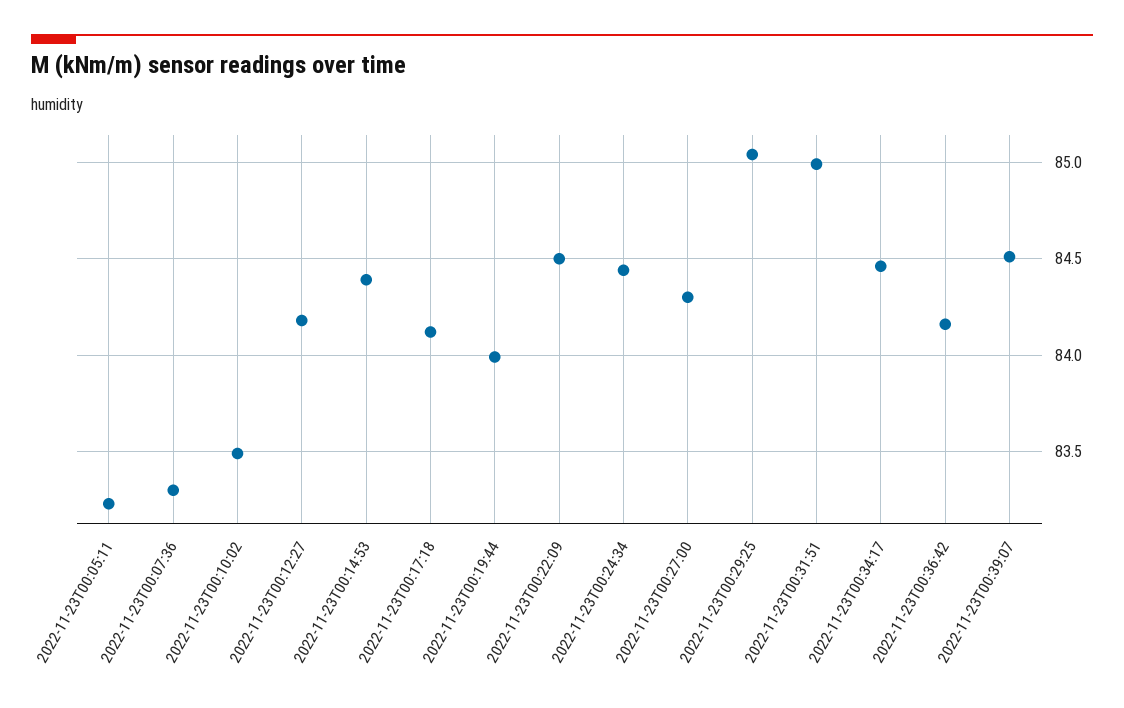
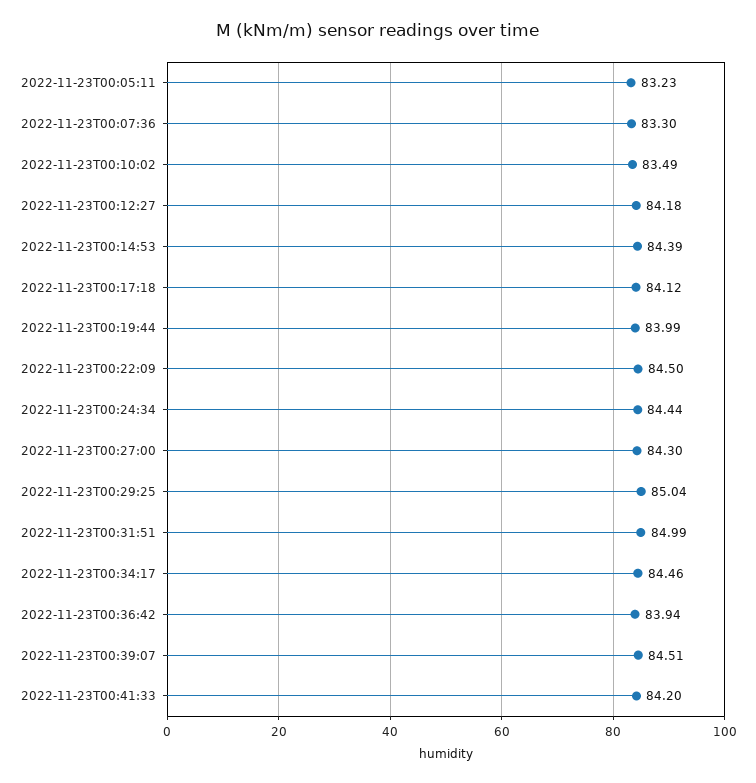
2022-11-23T00:36:42: 84.15 -> 83.94
2022-11-23T00:41:33: none -> 84.2

